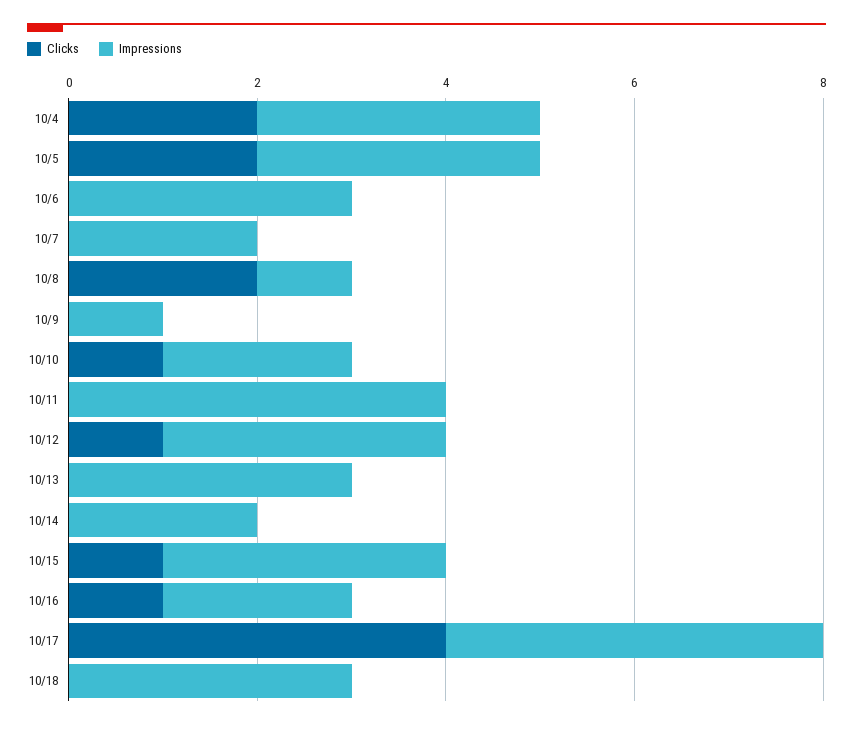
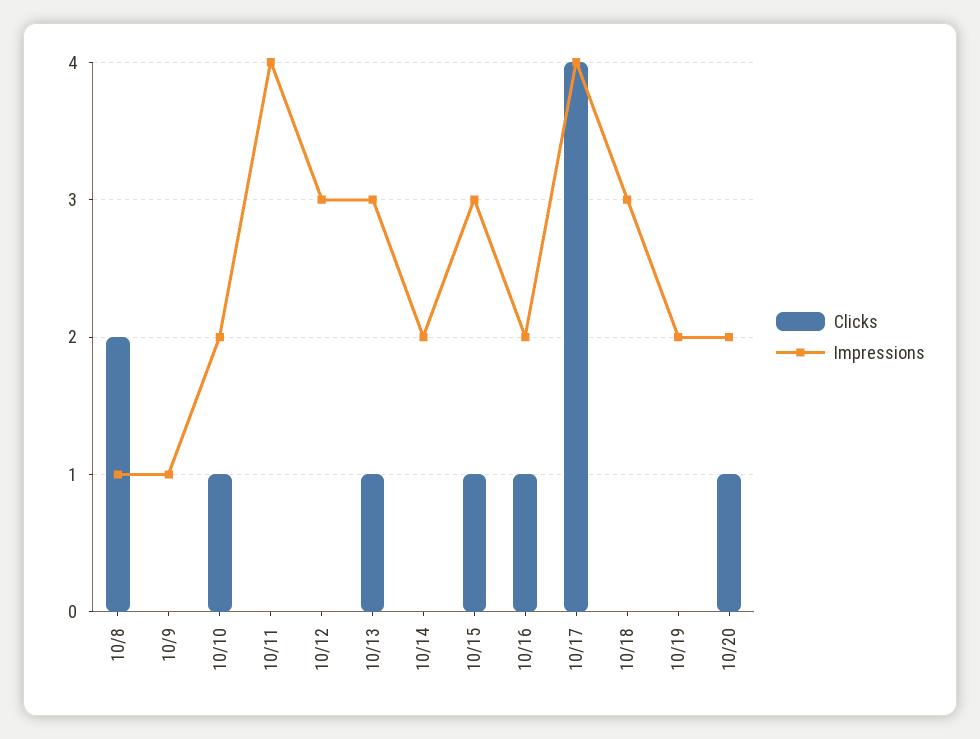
Clicks, 10/4: 2 -> none
Impressions, 10/4: 3 -> none
Clicks, 10/5: 2 -> none
Impressions, 10/5: 3 -> none
Clicks, 10/6: 0 -> none
Impressions, 10/6: 3 -> none
Clicks, 10/7: 0 -> none
Impressions, 10/7: 2 -> none
Clicks, 10/12: 1 -> 0
Clicks, 10/13: 0 -> 1
Clicks, 10/19: none -> 0
Impressions, 10/19: none -> 2
Clicks, 10/20: none -> 1
Impressions, 10/20: none -> 2

